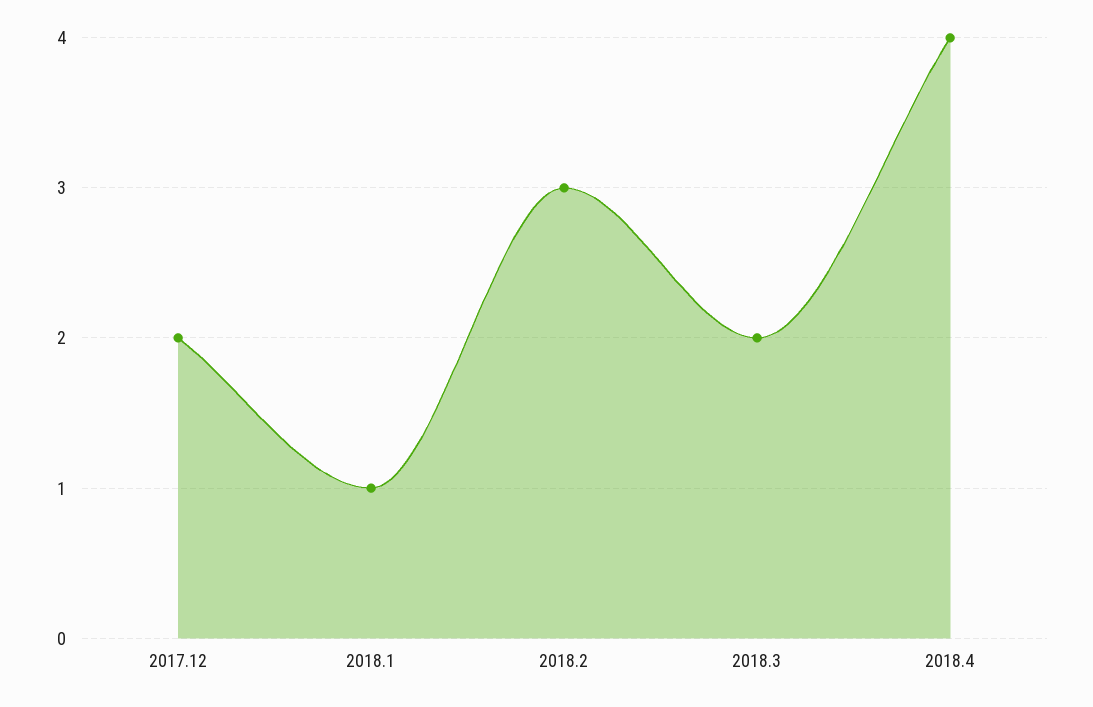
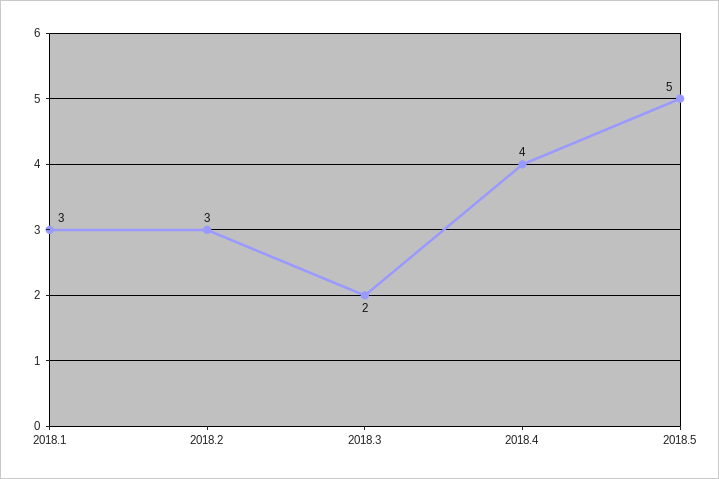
2017.12: 2 -> none
2018.1: 1 -> 3
2018.5: none -> 5

